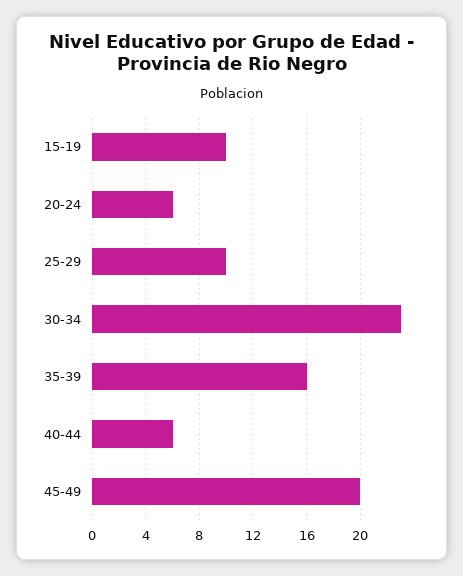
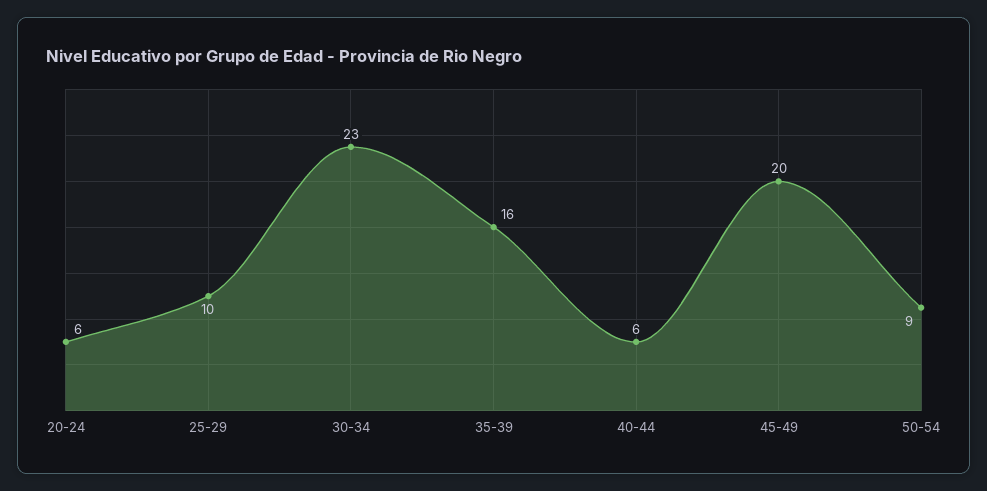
15-19: 10 -> none
50-54: none -> 9

